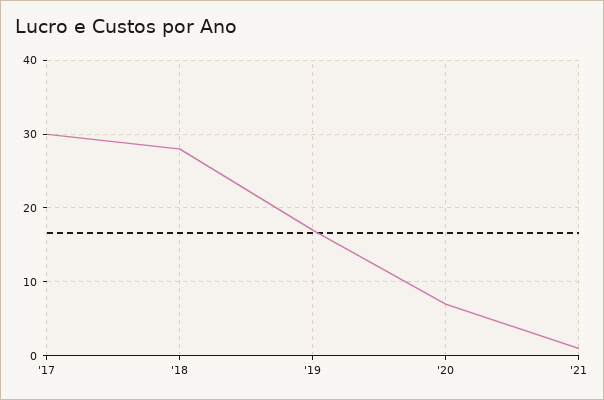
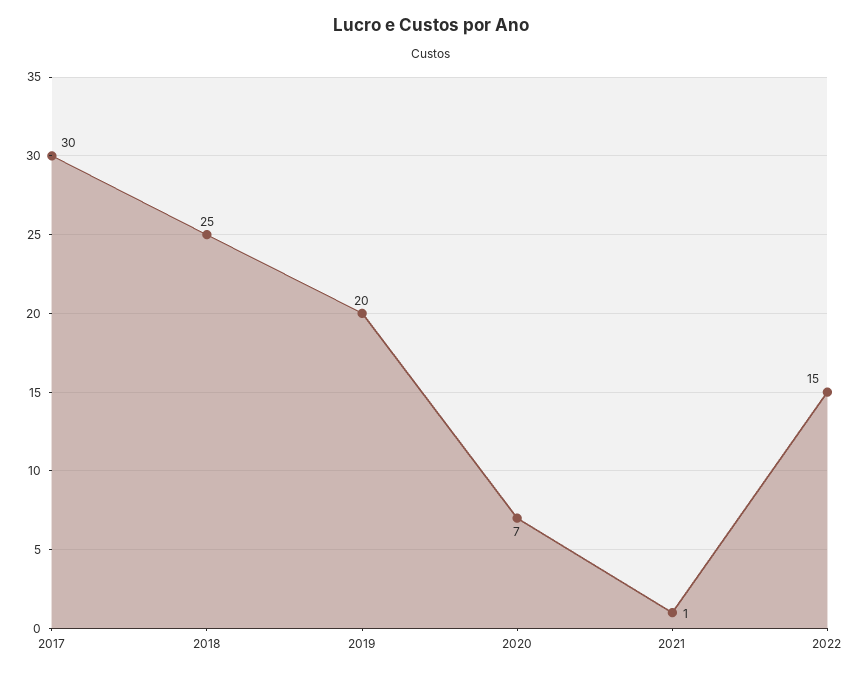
'18: 28 -> 25
'19: 17 -> 20
2022: none -> 15

